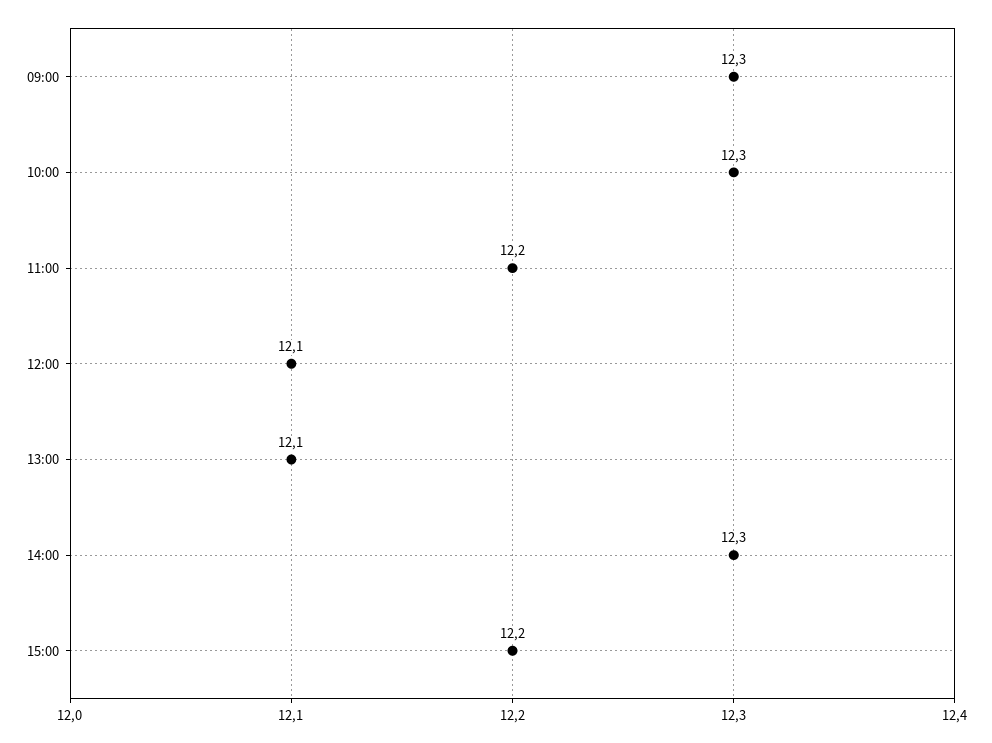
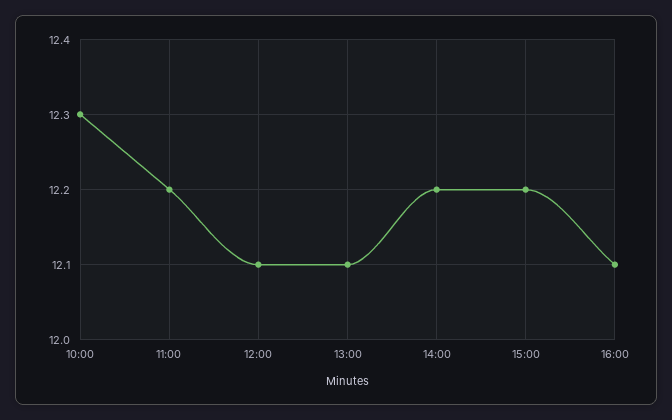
09:00: 12.3 -> none
14:00: 12.3 -> 12.2
16:00: none -> 12.1

